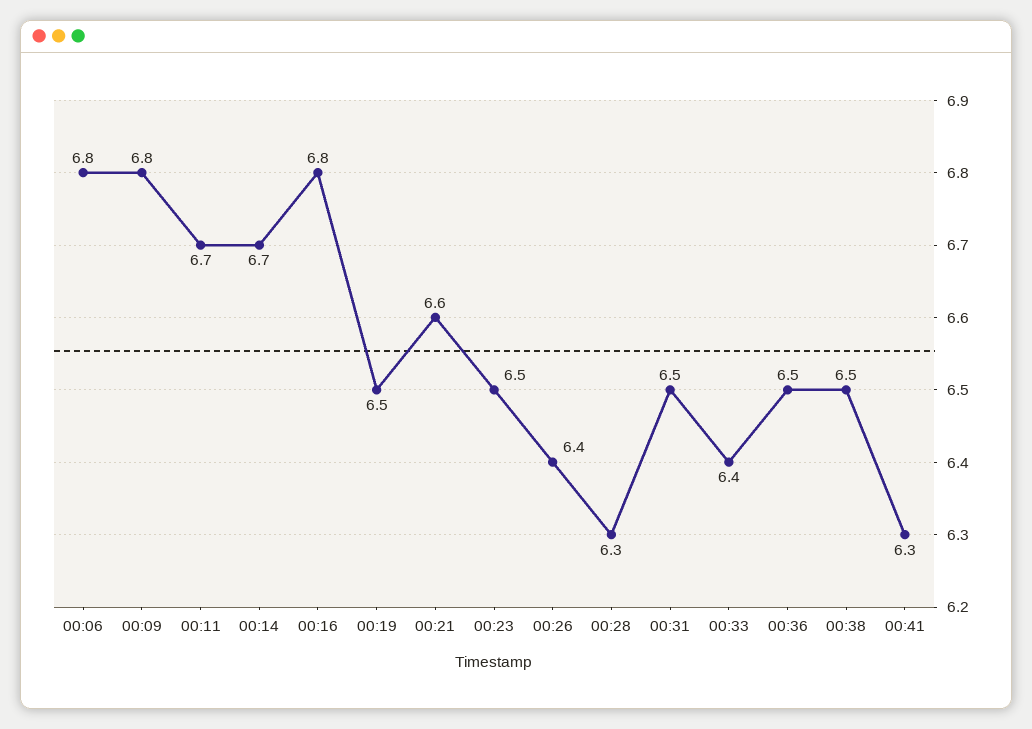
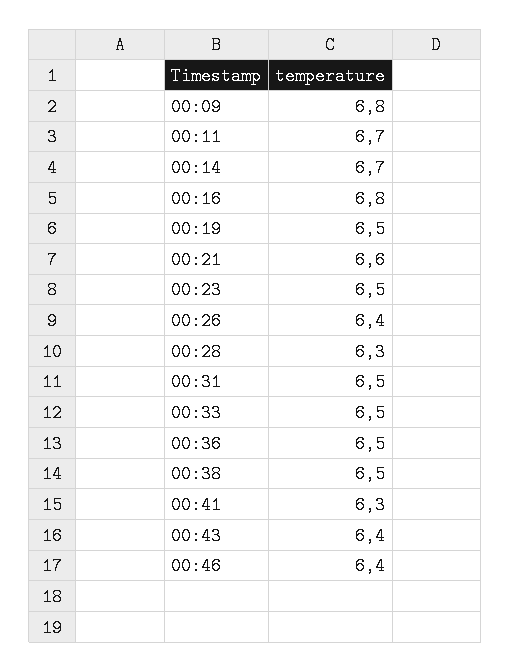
00:06: 6.8 -> none
00:33: 6.4 -> 6.5
00:43: none -> 6.4
00:46: none -> 6.4

